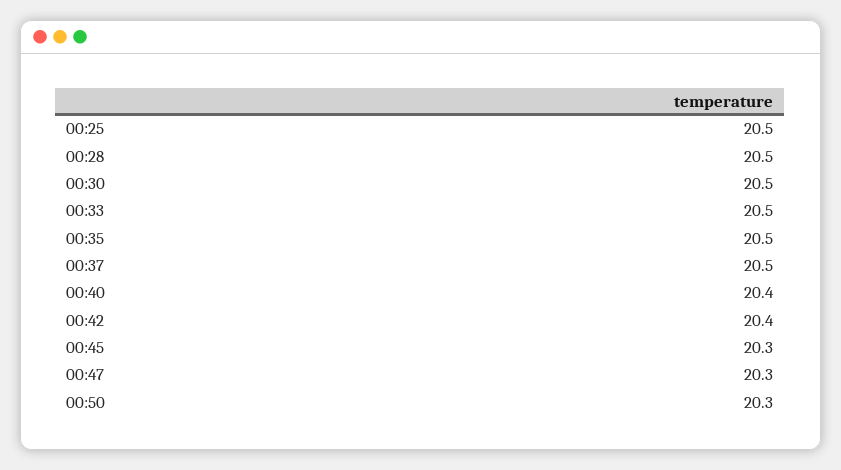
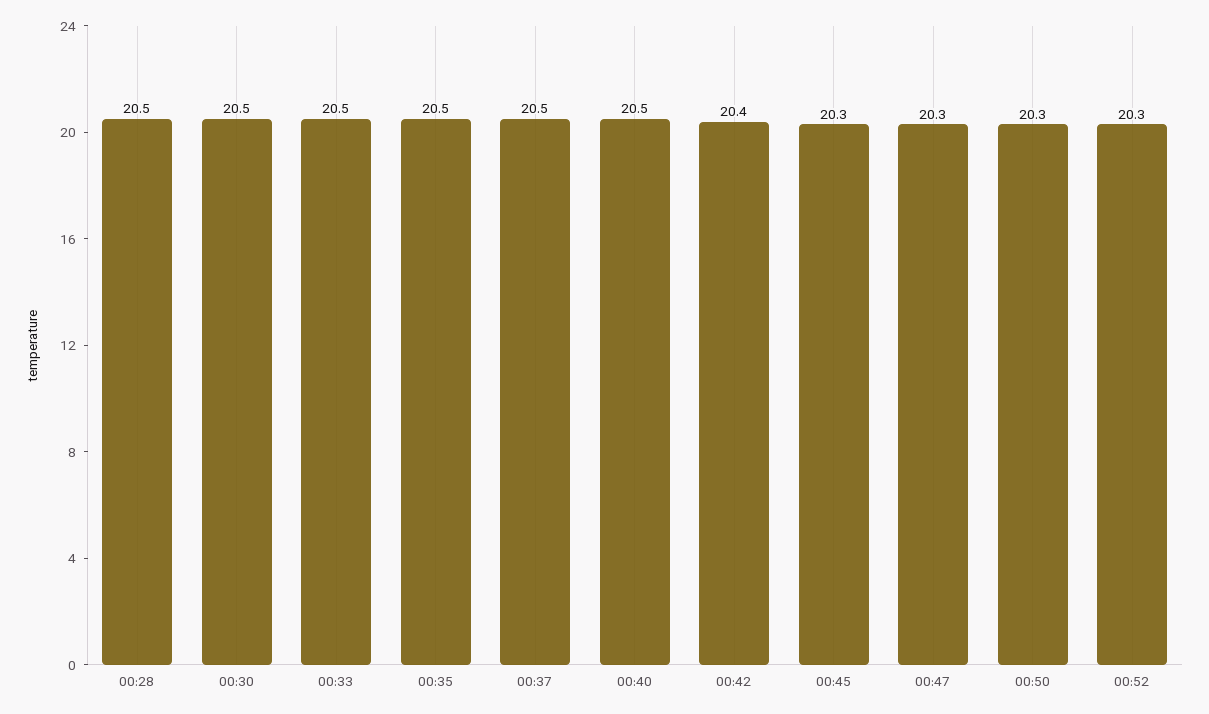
00:25: 20.5 -> none
00:40: 20.4 -> 20.5
00:52: none -> 20.3

